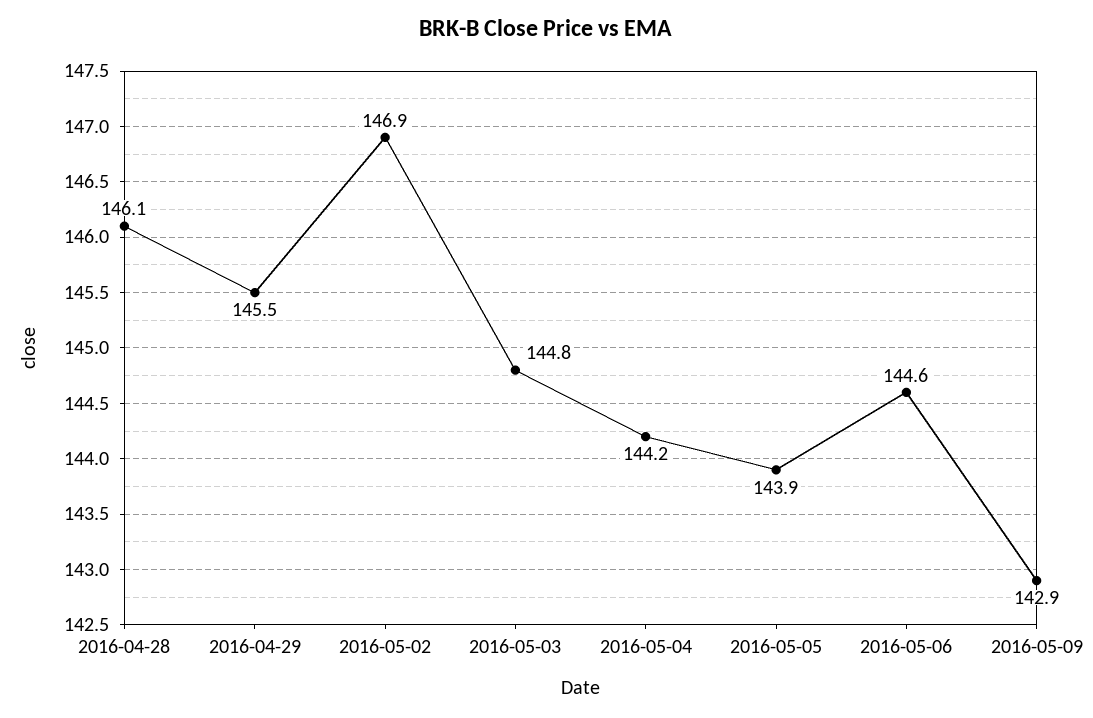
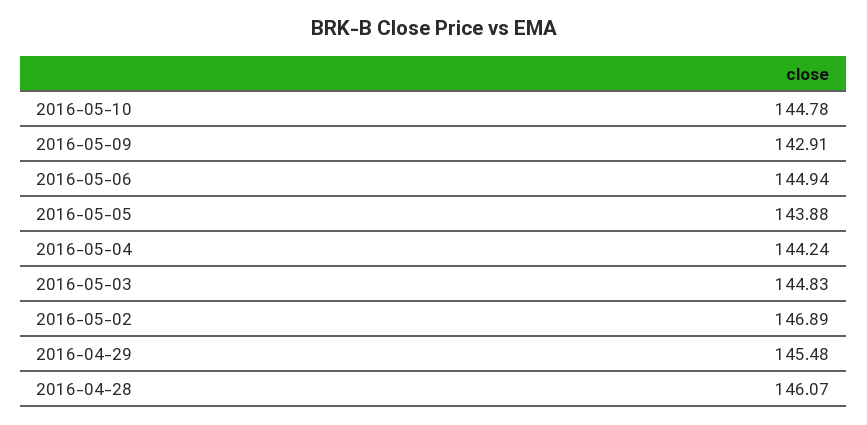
2016-05-06: 144.6 -> 144.94
2016-05-10: none -> 144.78

